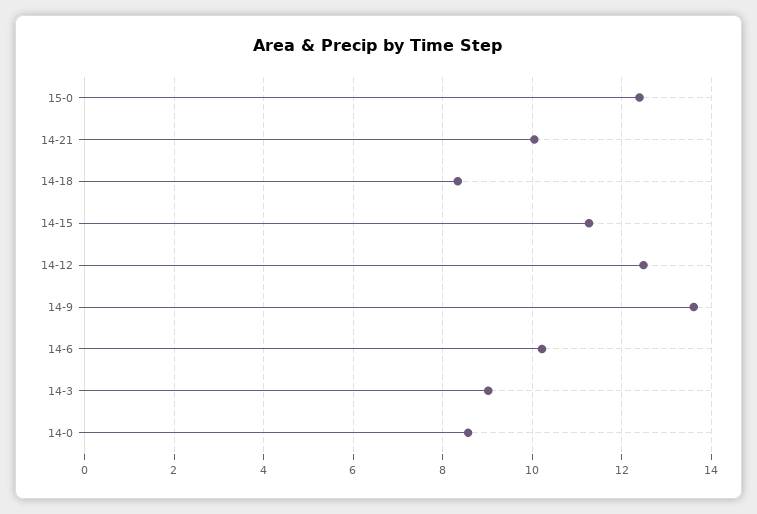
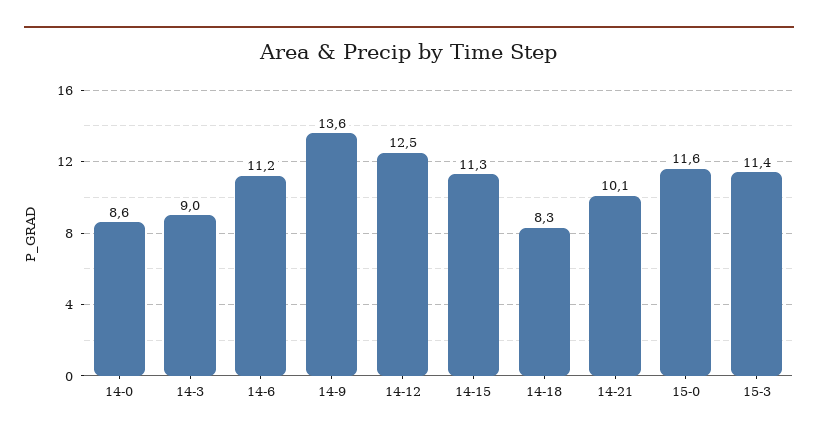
15-0: 12.4 -> 11.6
14-6: 10.2 -> 11.2
15-3: none -> 11.4

